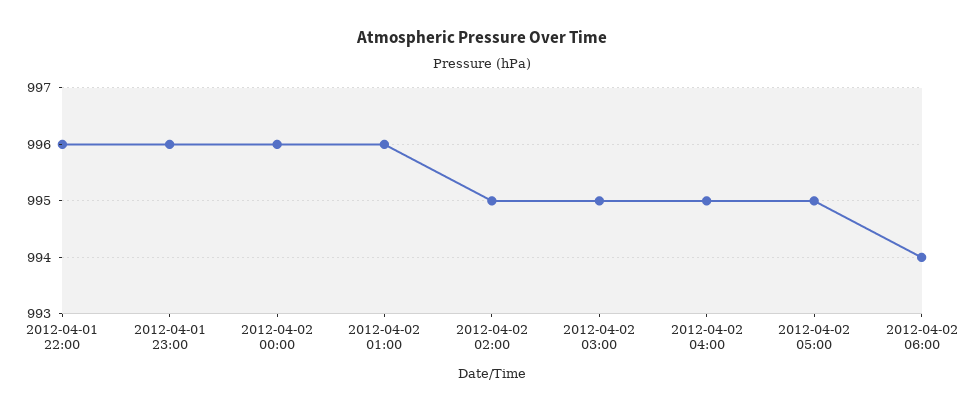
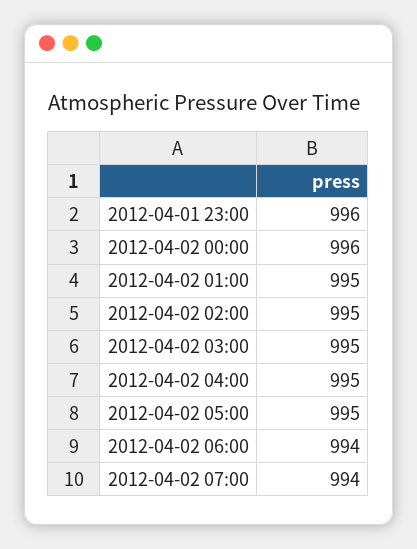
2012-04-01 22:00: 996 -> none
2012-04-02 01:00: 996 -> 995
2012-04-02 07:00: none -> 994

